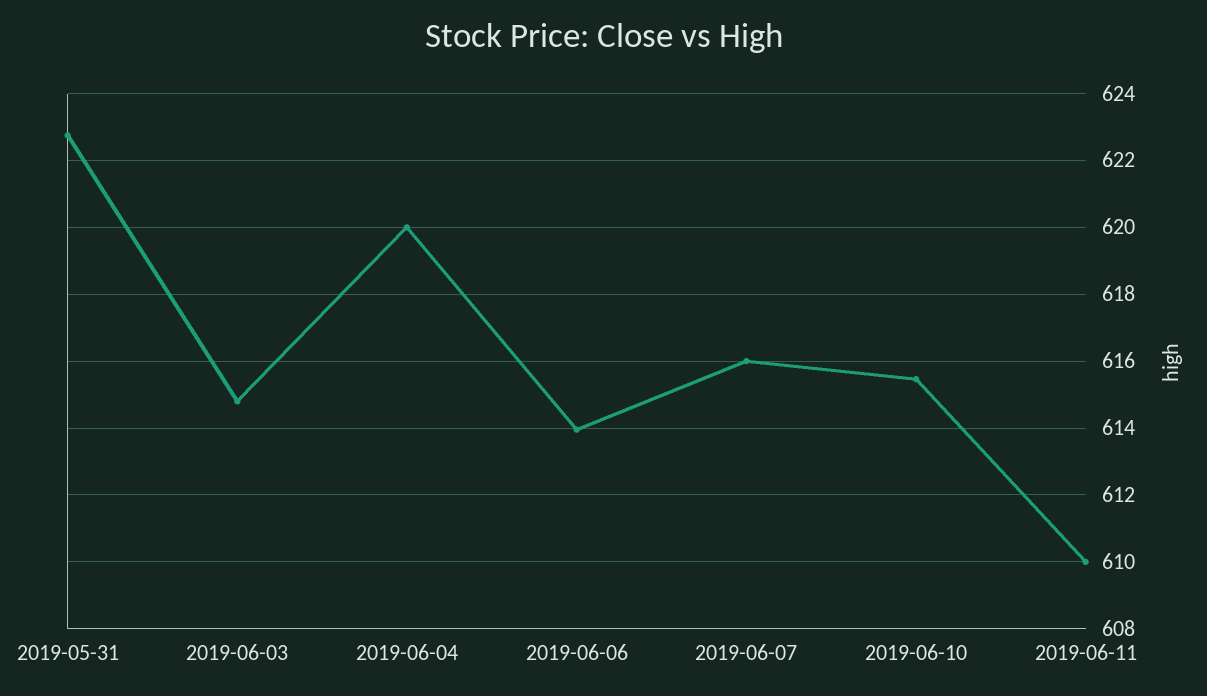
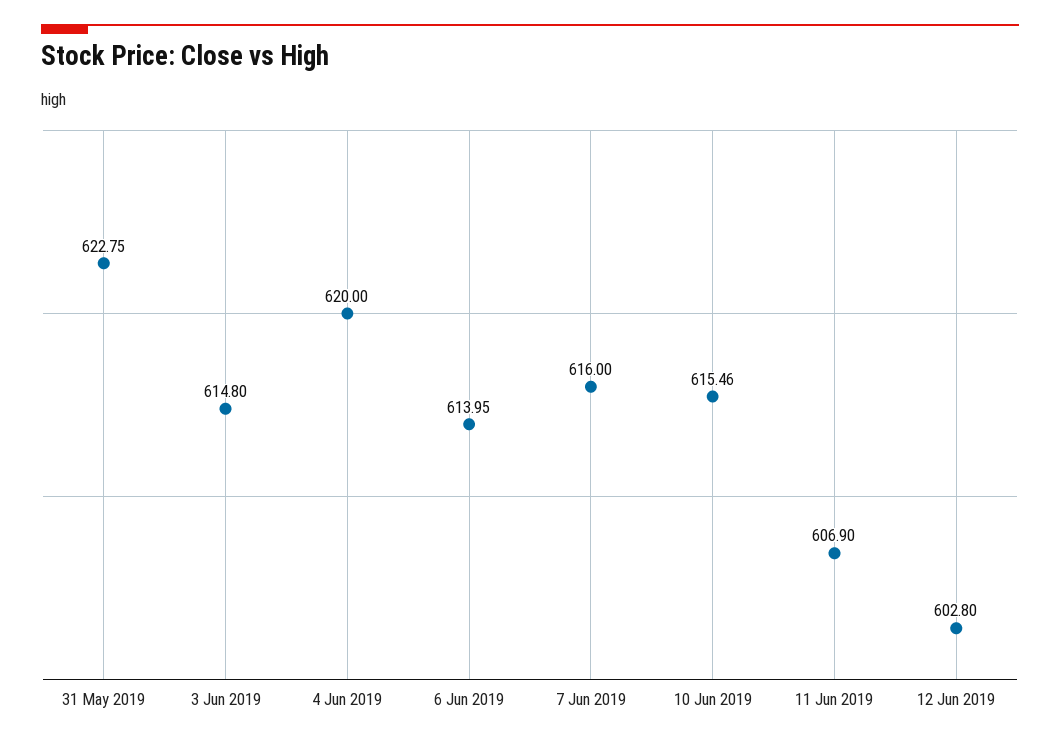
2019-06-11: 610 -> 606.9
12 Jun 2019: none -> 602.8

